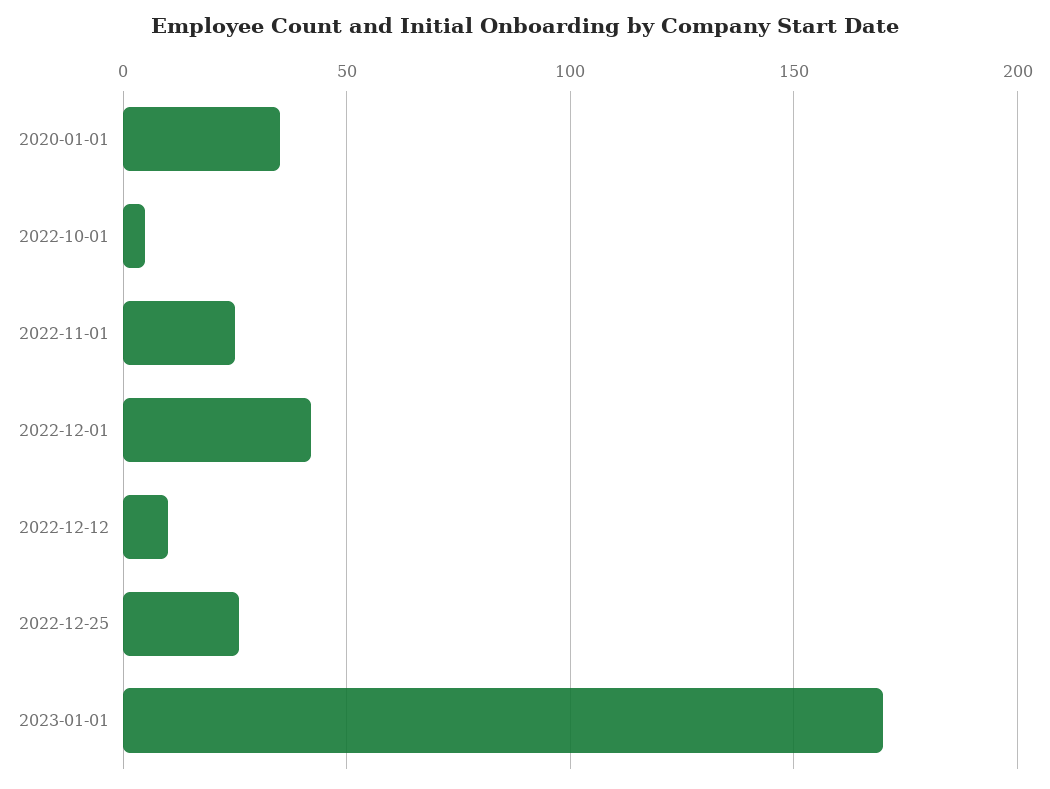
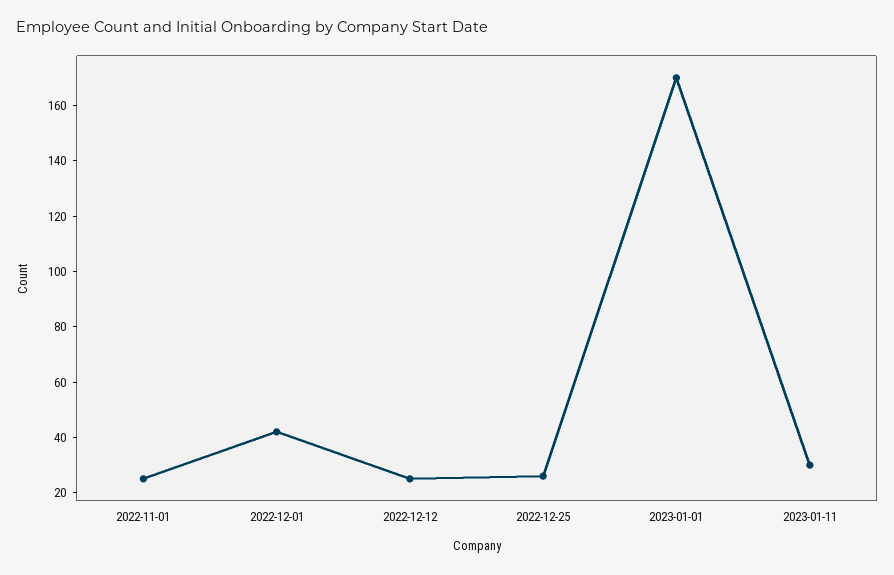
2020-01-01: 35 -> none
2022-10-01: 5 -> none
2022-12-12: 10 -> 25
2023-01-11: none -> 30

